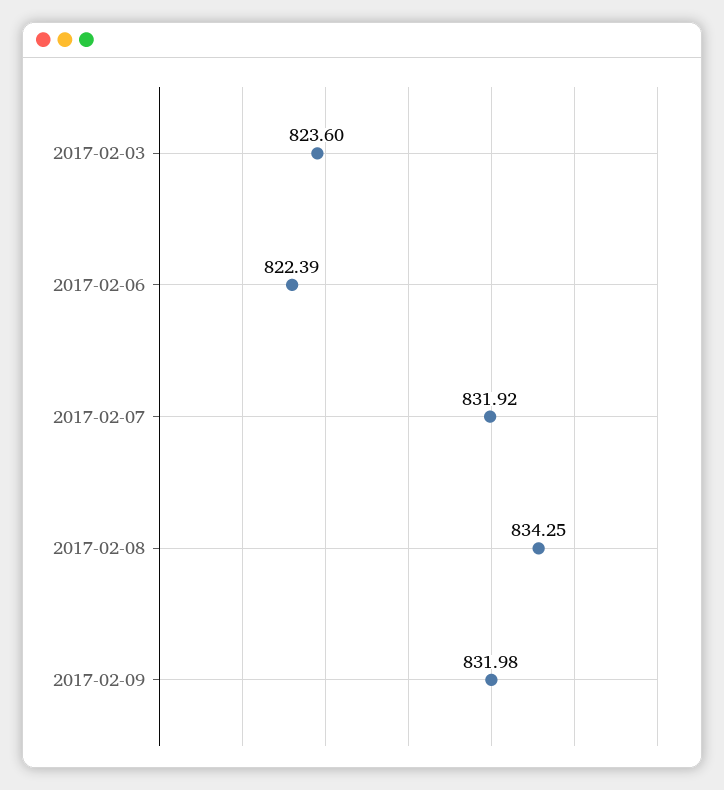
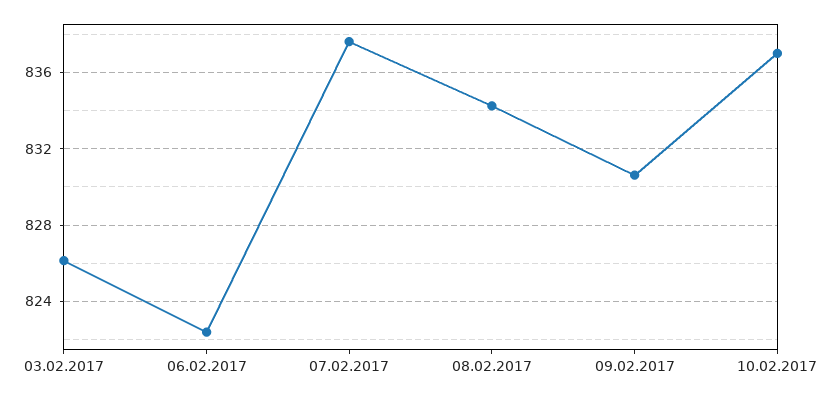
2017-02-03: 823.6 -> 826
2017-02-07: 831.92 -> 837.5
2017-02-09: 831.98 -> 830.5
10.02.2017: none -> 837

